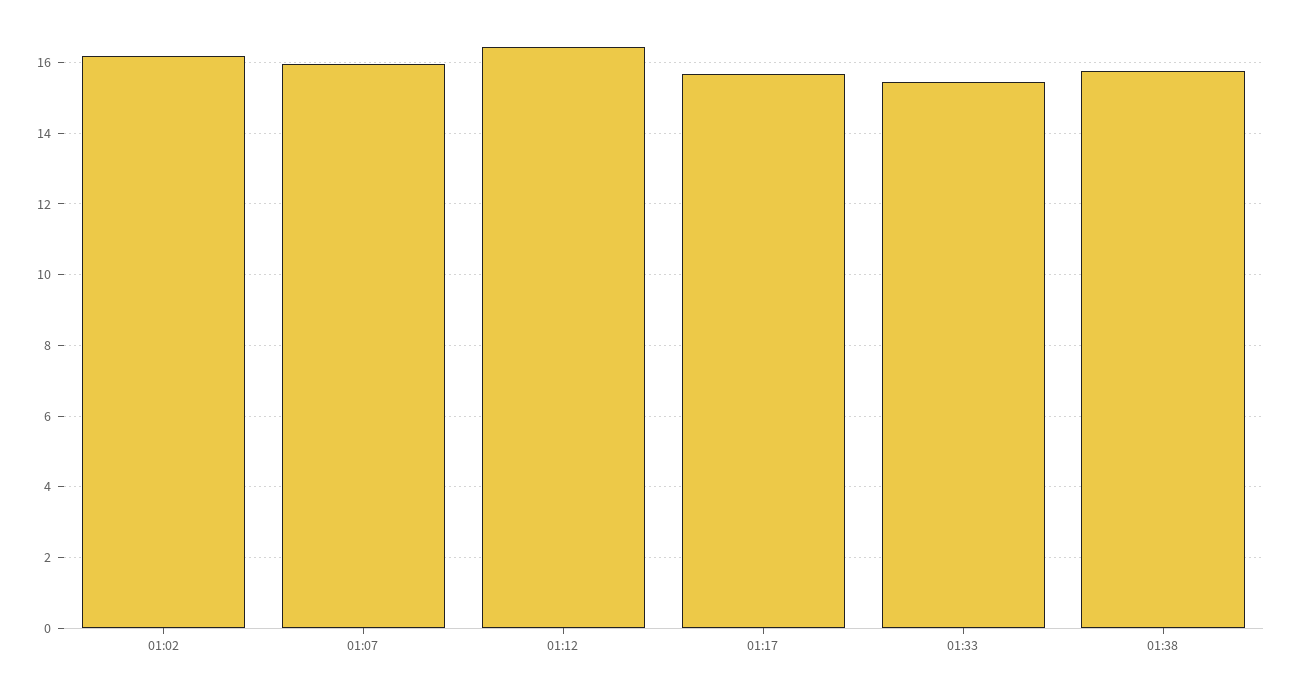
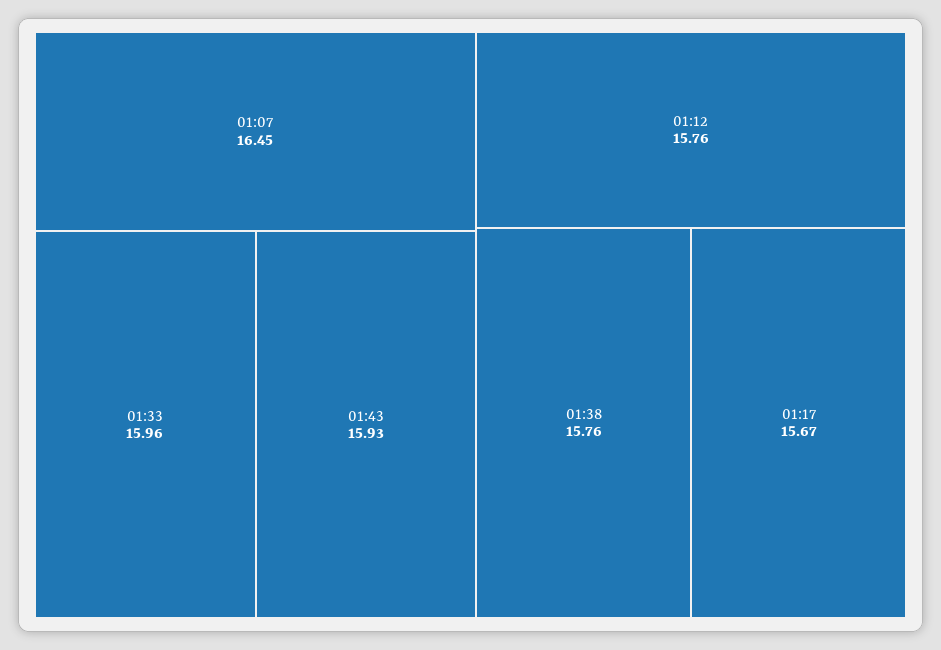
01:02: 16.2 -> none
01:07: 16 -> 16.45
01:12: 16.4 -> 15.76
01:33: 15.4 -> 15.96
01:43: none -> 15.93

